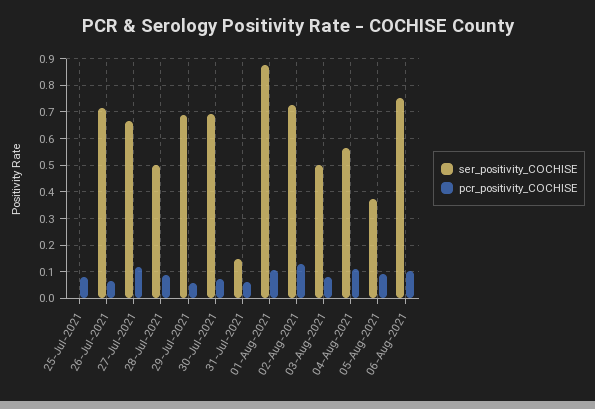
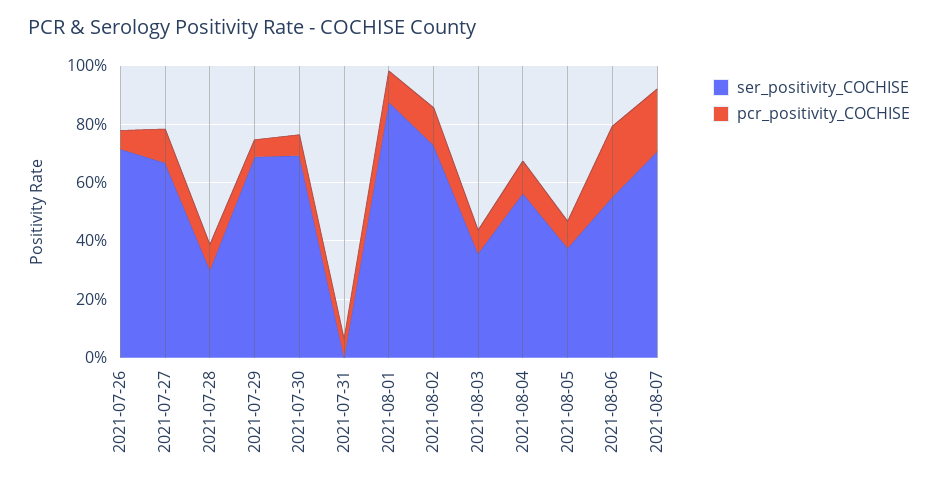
ser_positivity_COCHISE, 25-Jul-2021: 0 -> none
pcr_positivity_COCHISE, 25-Jul-2021: 0.075 -> none
ser_positivity_COCHISE, 28-Jul-2021: 0.5 -> 0.3
ser_positivity_COCHISE, 31-Jul-2021: 0.15 -> 0
ser_positivity_COCHISE, 03-Aug-2021: 0.5 -> 0.35
ser_positivity_COCHISE, 06-Aug-2021: 0.75 -> 0.55
pcr_positivity_COCHISE, 06-Aug-2021: 0.1 -> 0.25
ser_positivity_COCHISE, 2021-08-07: none -> 0.7
pcr_positivity_COCHISE, 2021-08-07: none -> 0.2

